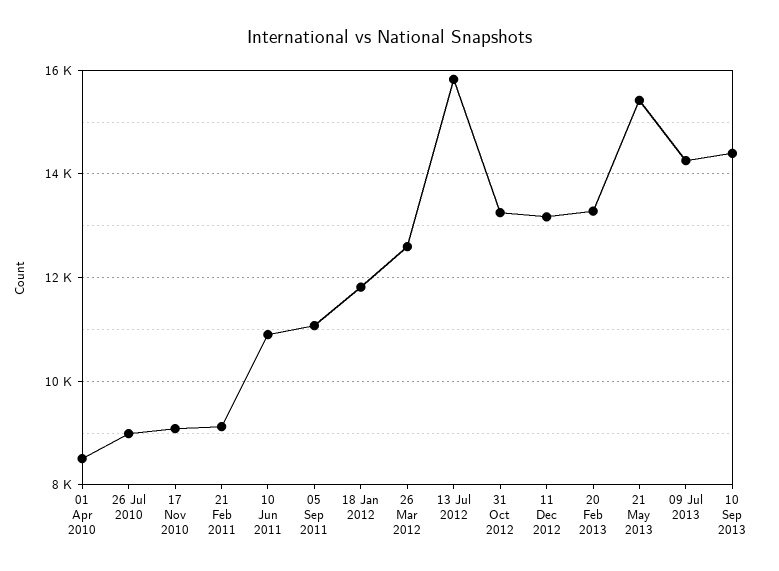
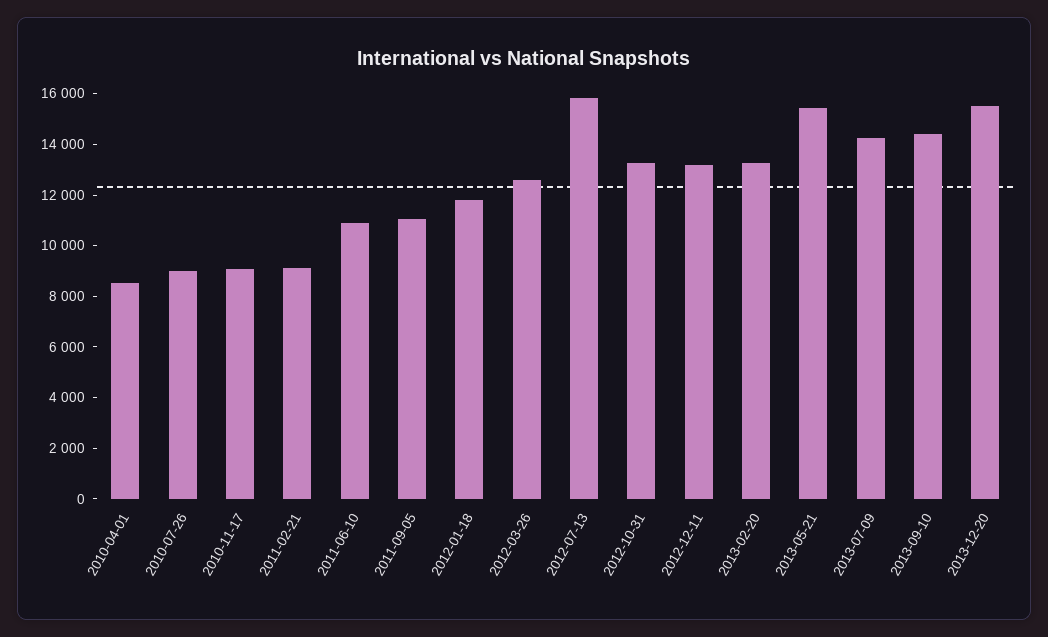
2013-12-20: none -> 15500

